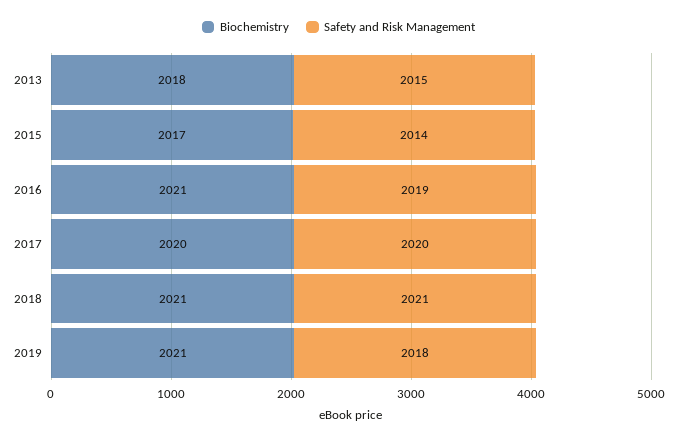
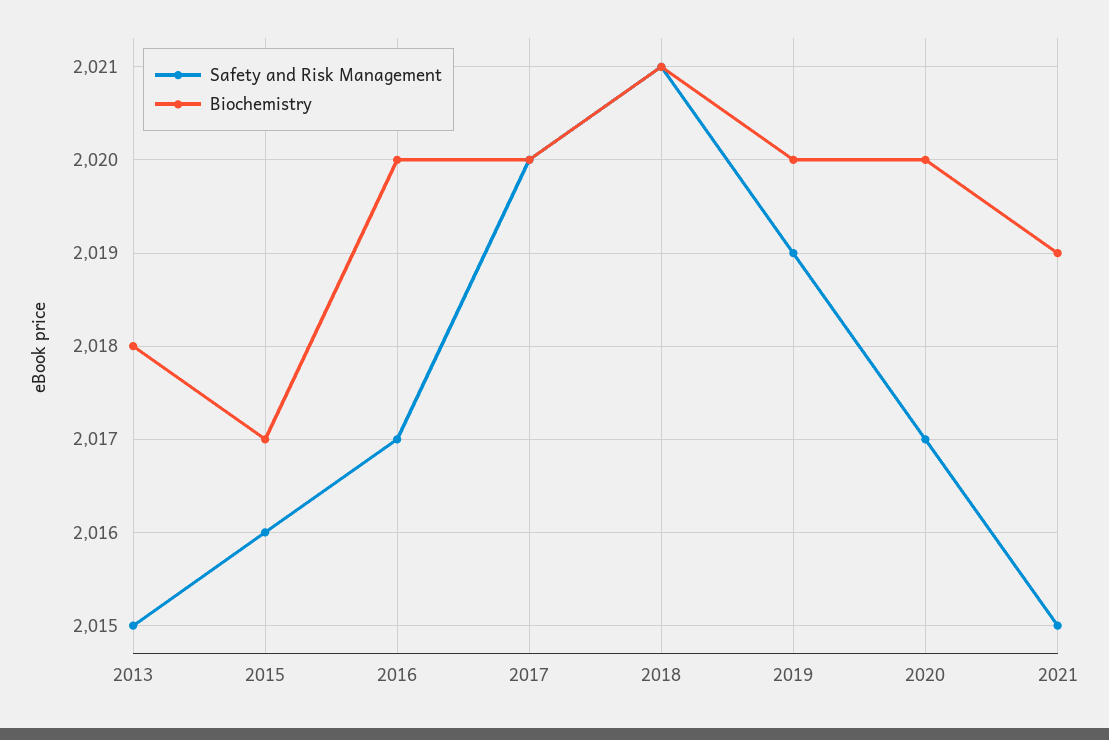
Safety and Risk Management, 2015: 2014 -> 2016
Biochemistry, 2016: 2021 -> 2020
Safety and Risk Management, 2016: 2019 -> 2017
Biochemistry, 2019: 2021 -> 2020
Safety and Risk Management, 2019: 2018 -> 2019
Safety and Risk Management, 2020: none -> 2017
Biochemistry, 2020: none -> 2020
Safety and Risk Management, 2021: none -> 2015
Biochemistry, 2021: none -> 2019

